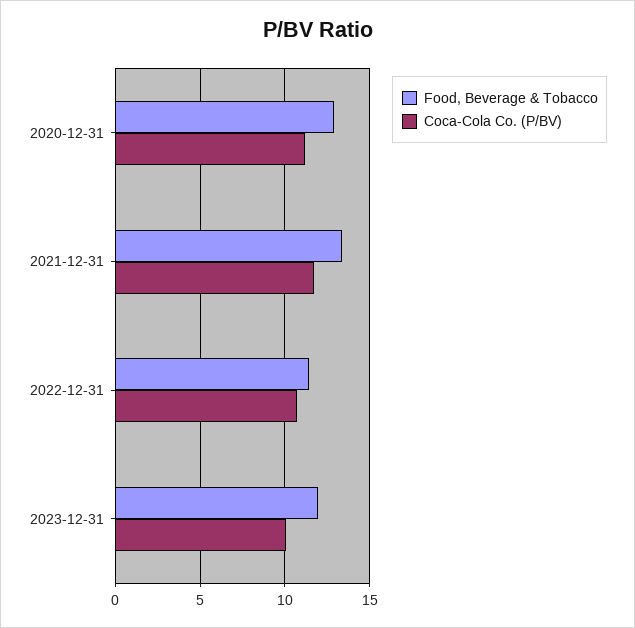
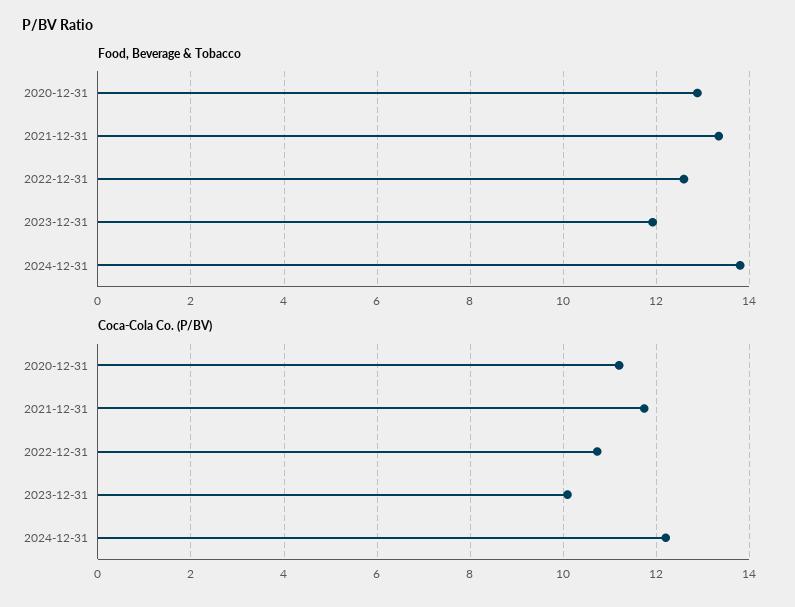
Food, Beverage & Tobacco, 2022-12-31: 11.5 -> 12.6
Food, Beverage & Tobacco, 2024-12-31: none -> 13.8
Coca-Cola Co. (P/BV), 2024-12-31: none -> 12.2

